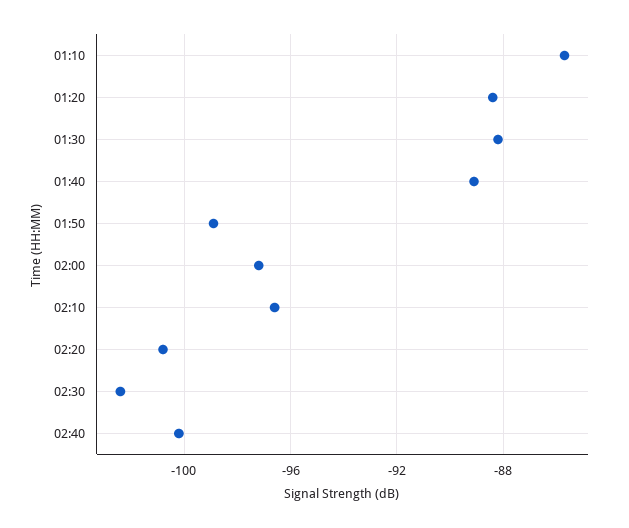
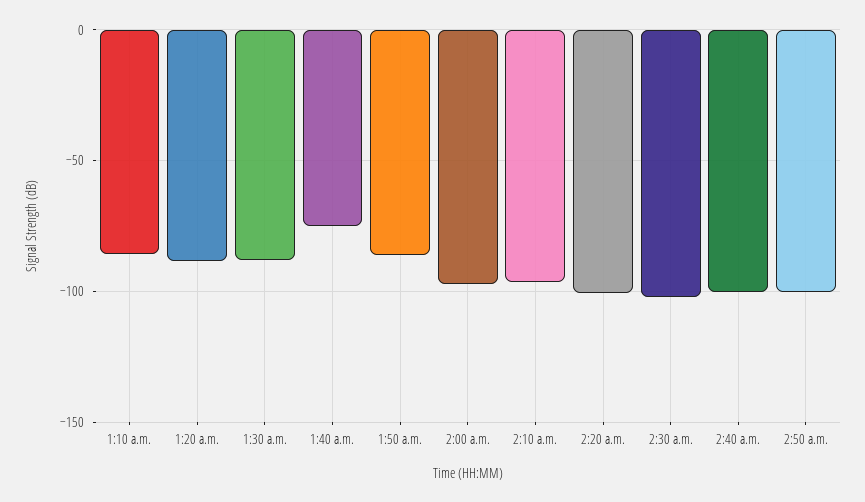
01:40: -89 -> -75
01:50: -99 -> -85
2:50 a.m.: none -> -100

